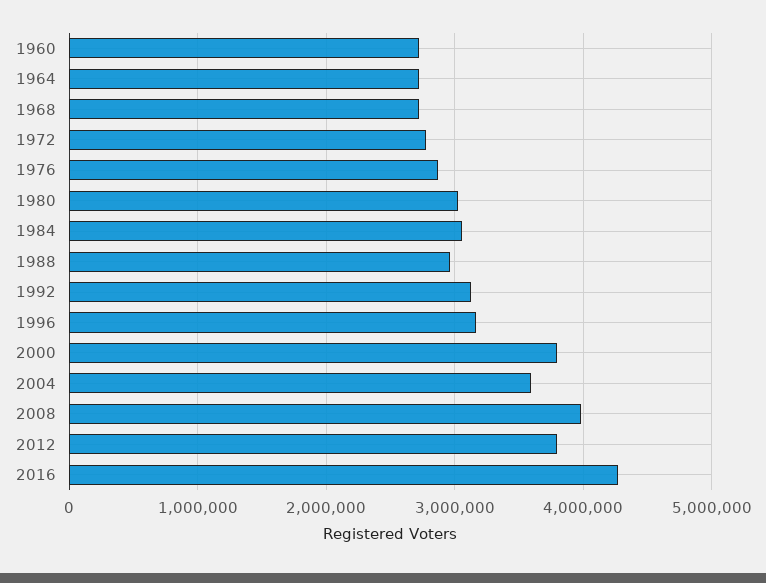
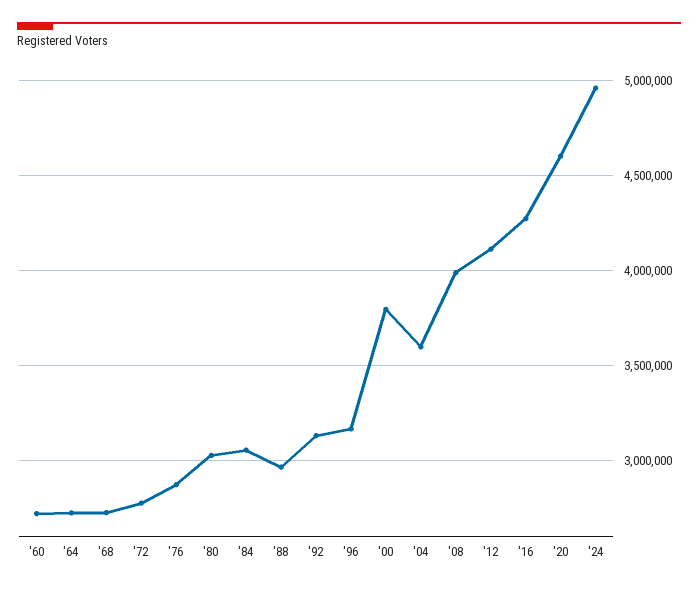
2012: 3800000 -> 4100000
'20: none -> 4600000
'24: none -> 4950000

